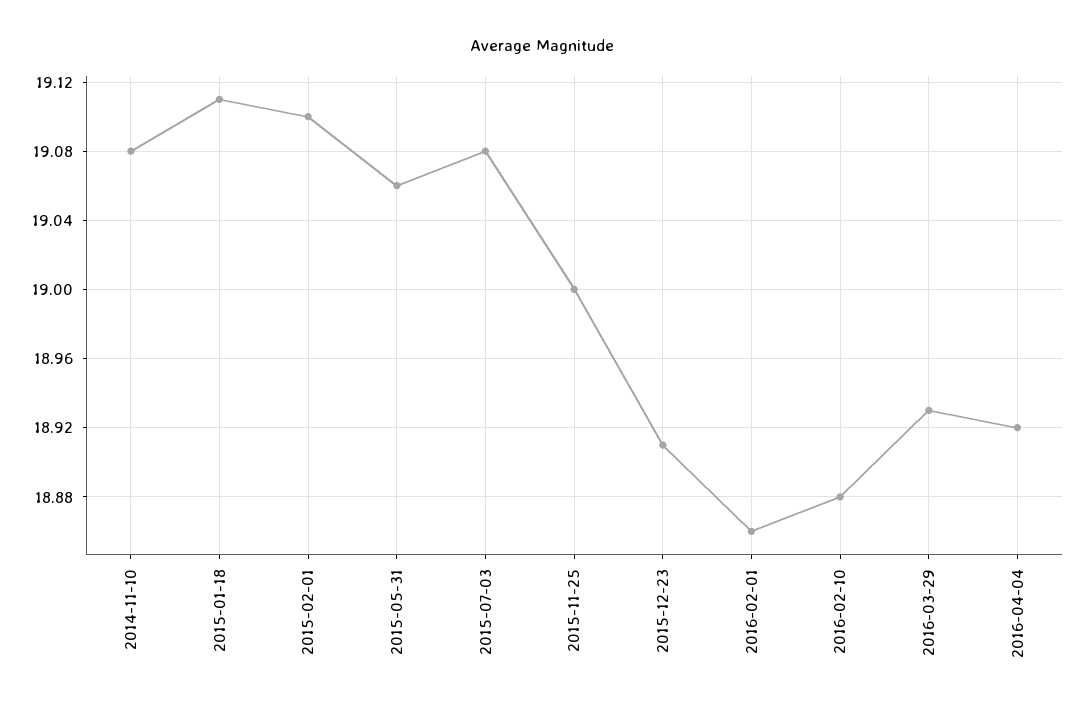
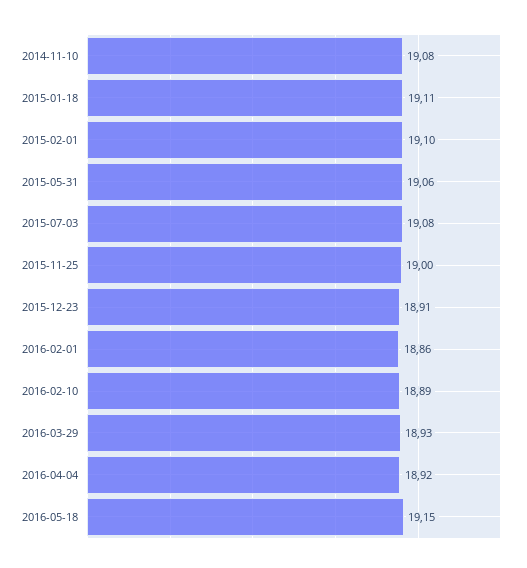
2016-02-10: 18.88 -> 18.89
2016-05-18: none -> 19.15

